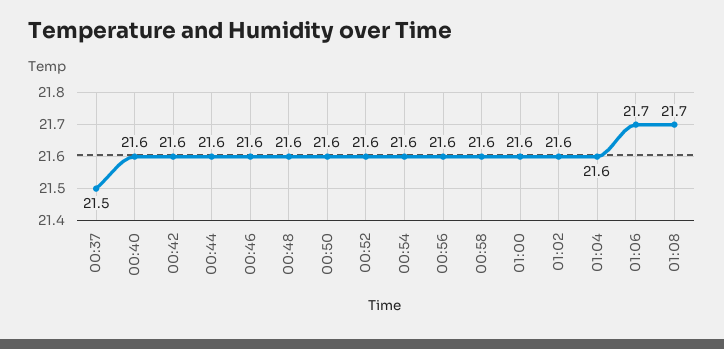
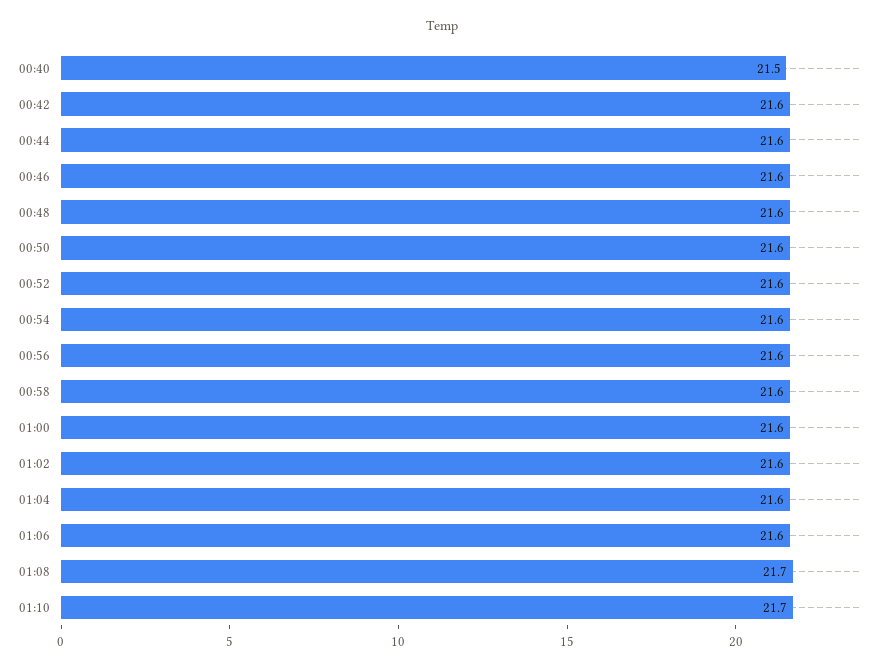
00:37: 21.5 -> none
00:40: 21.6 -> 21.5
01:06: 21.7 -> 21.6
01:10: none -> 21.7

